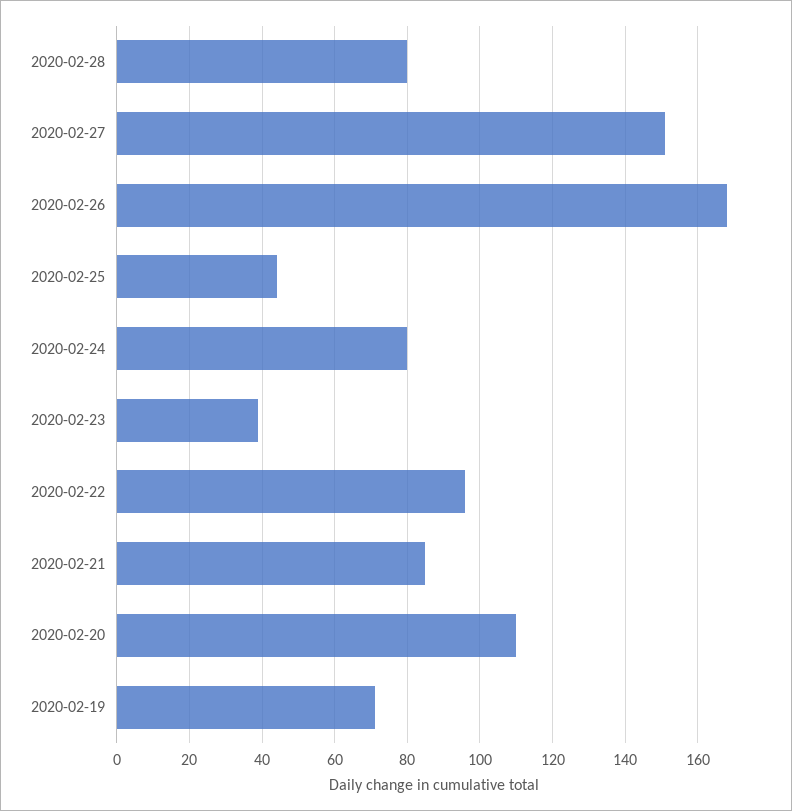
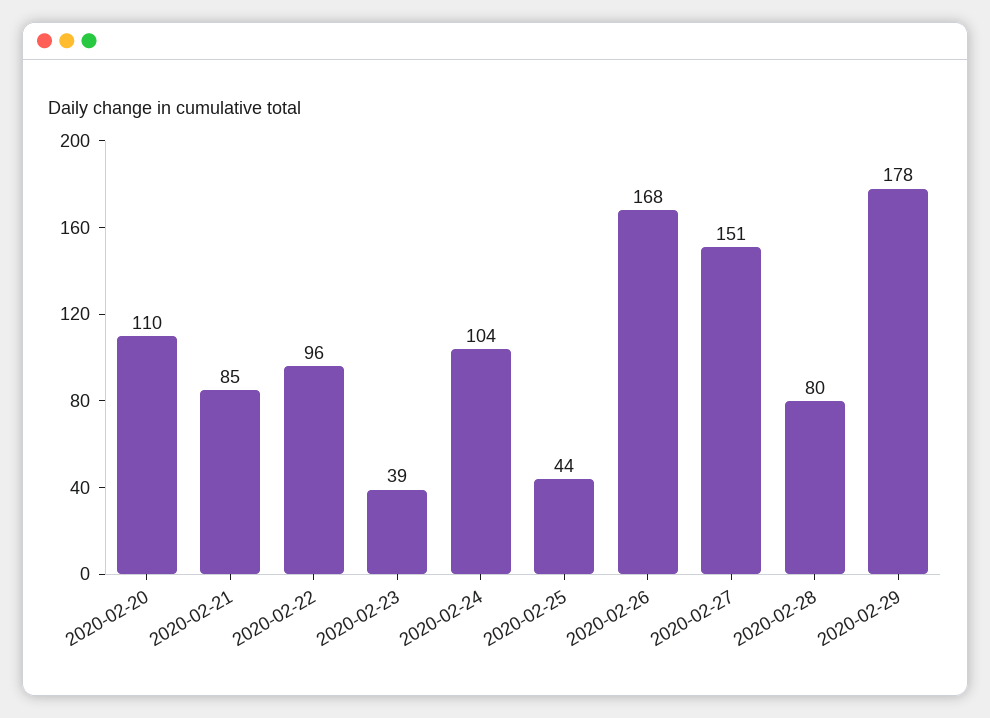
2020-02-24: 80 -> 104
2020-02-19: 70 -> none
2020-02-29: none -> 178

